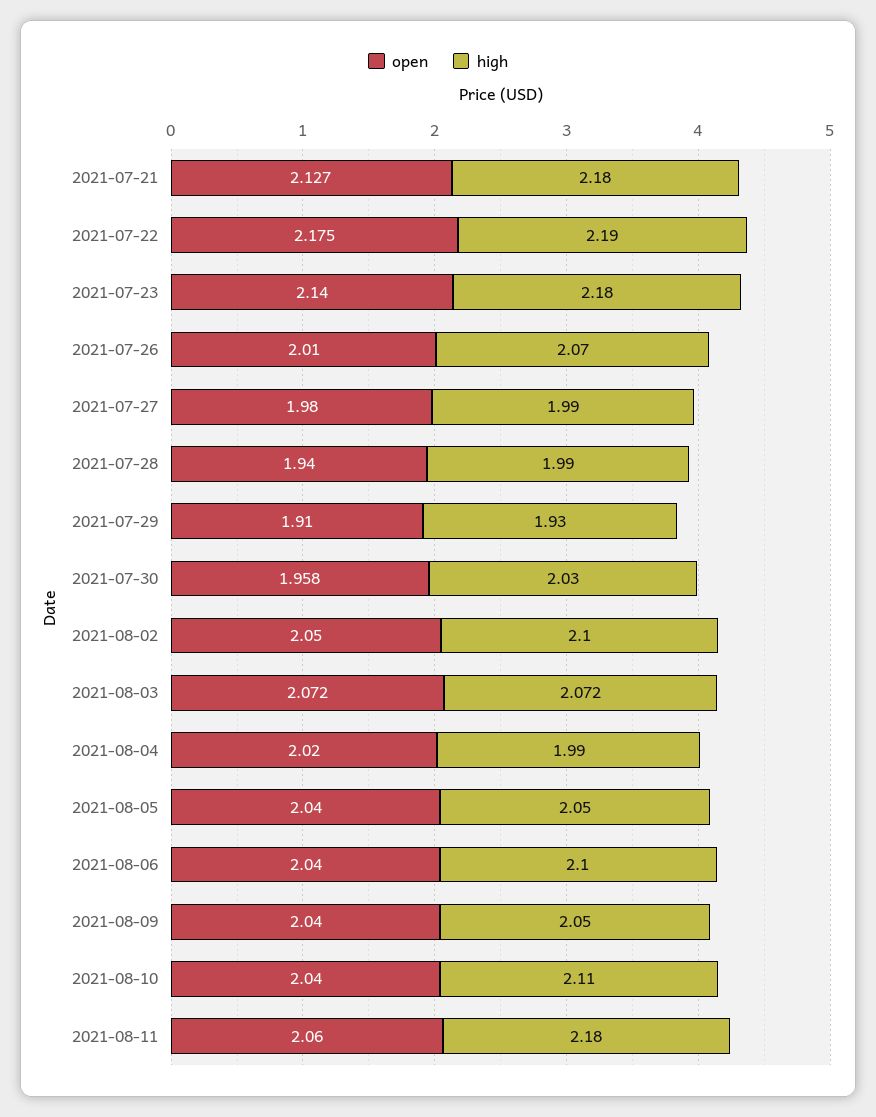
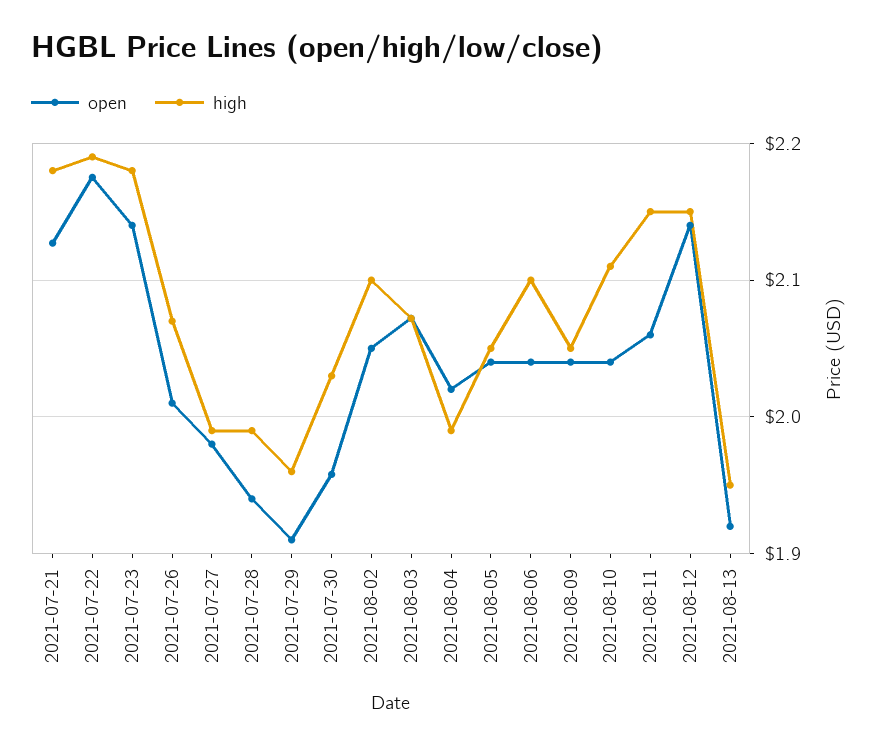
high, 2021-07-29: 1.93 -> 1.96
high, 2021-08-11: 2.18 -> 2.15
open, 2021-08-12: none -> 2.14
high, 2021-08-12: none -> 2.15
open, 2021-08-13: none -> 1.92
high, 2021-08-13: none -> 1.95

